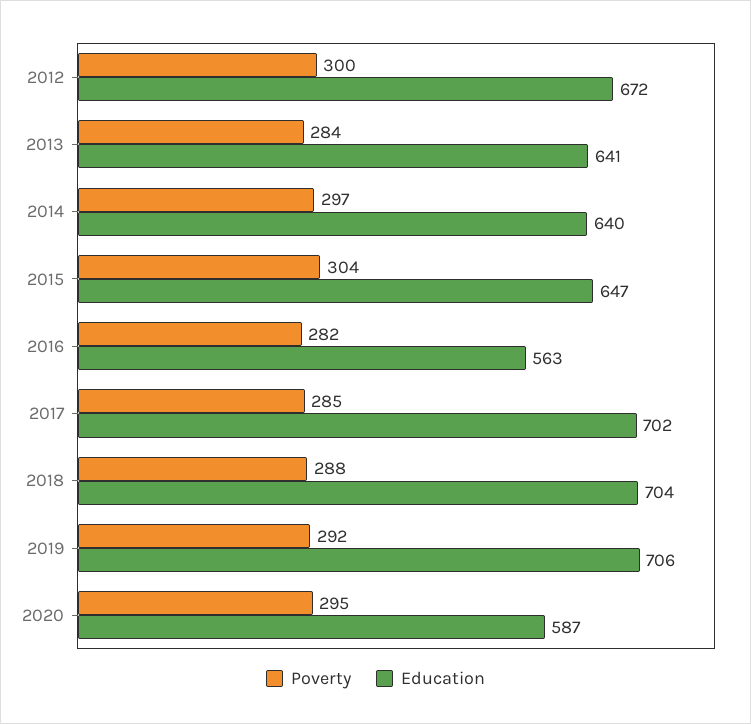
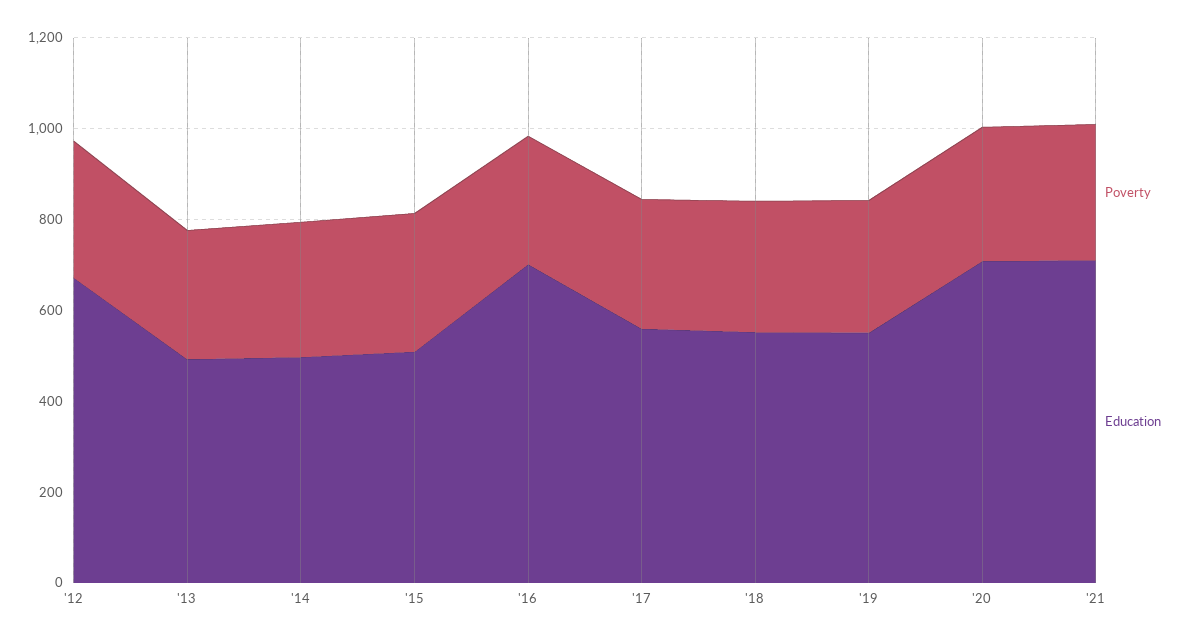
Education, 2013: 641 -> 500
Education, 2014: 640 -> 500
Education, 2015: 647 -> 500
Education, 2016: 563 -> 700
Education, 2017: 702 -> 550
Education, 2018: 704 -> 550
Education, 2019: 706 -> 550
Education, 2020: 587 -> 700
Poverty, '21: none -> 300
Education, '21: none -> 700

